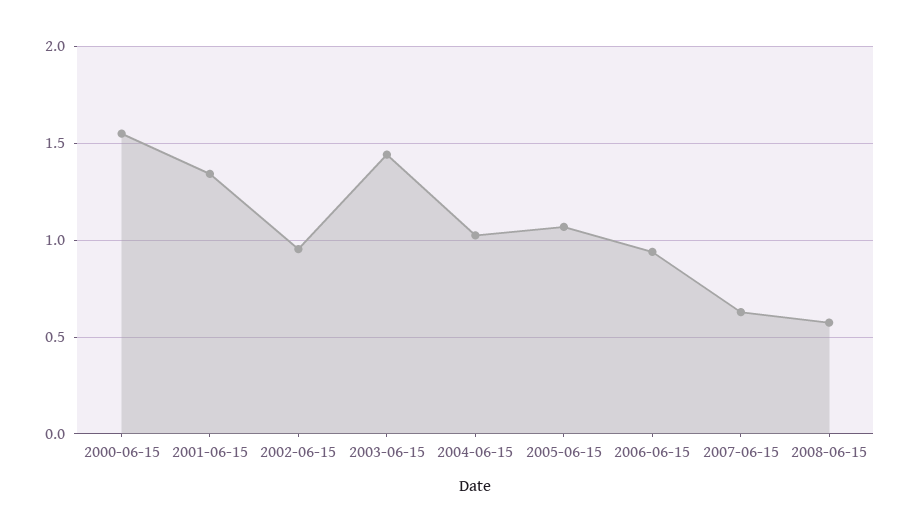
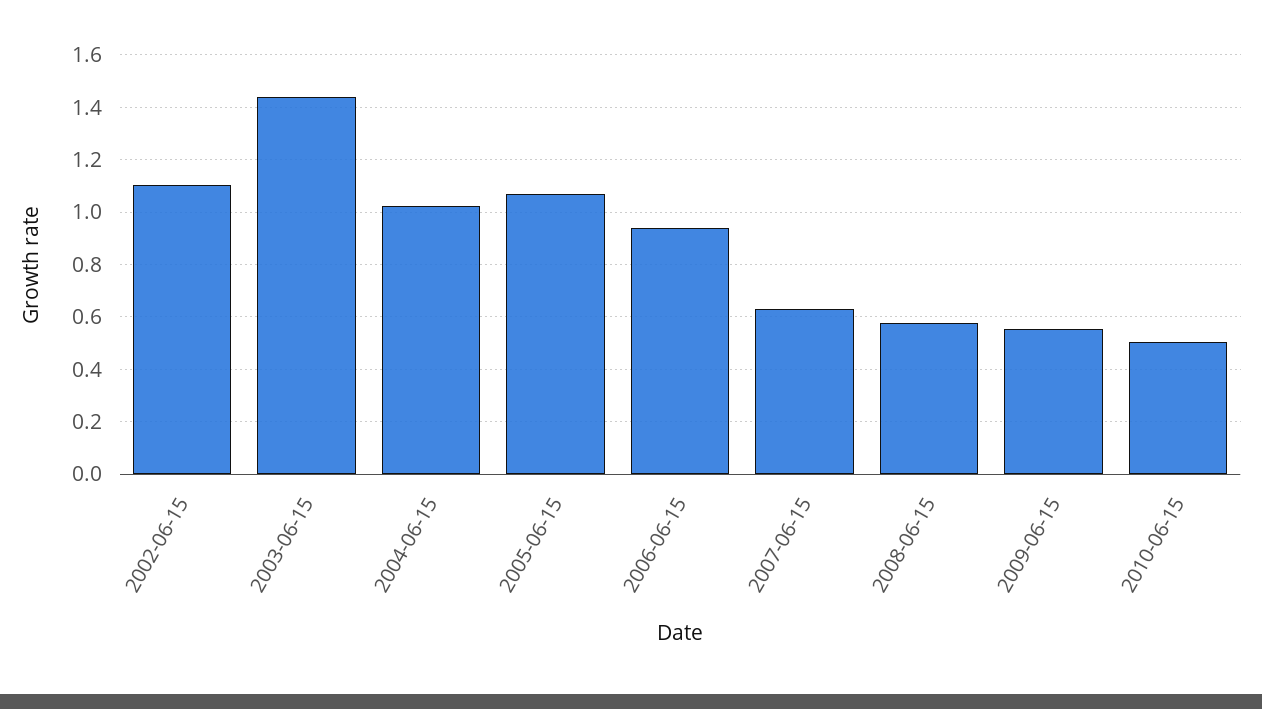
2000-06-15: 1.55 -> none
2001-06-15: 1.35 -> none
2002-06-15: 0.95 -> 1.1
2009-06-15: none -> 0.55
2010-06-15: none -> 0.5

